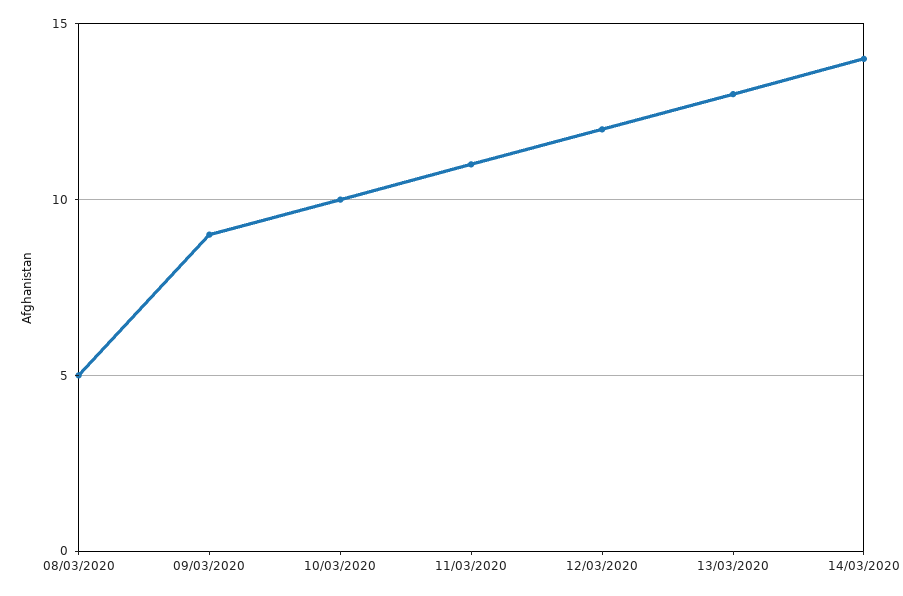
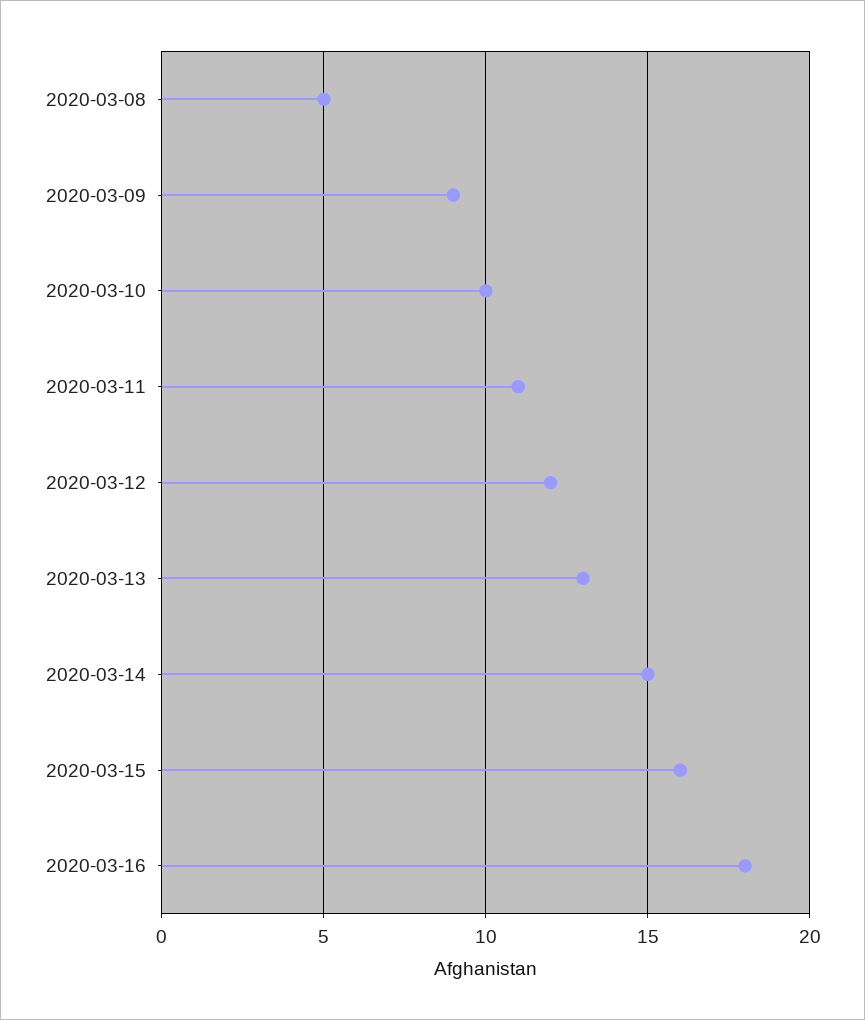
14/03/2020: 14 -> 15
2020-03-15: none -> 16
2020-03-16: none -> 18

